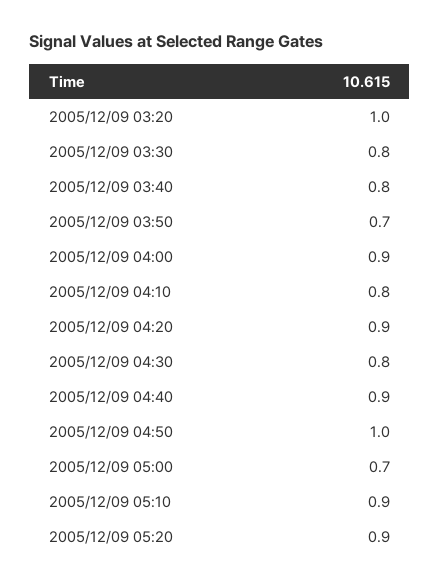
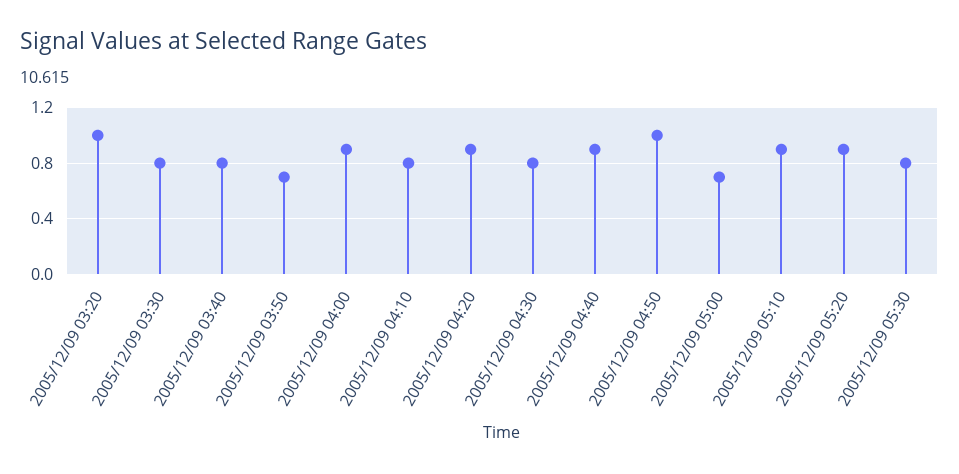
2005/12/09 05:30: none -> 0.8

